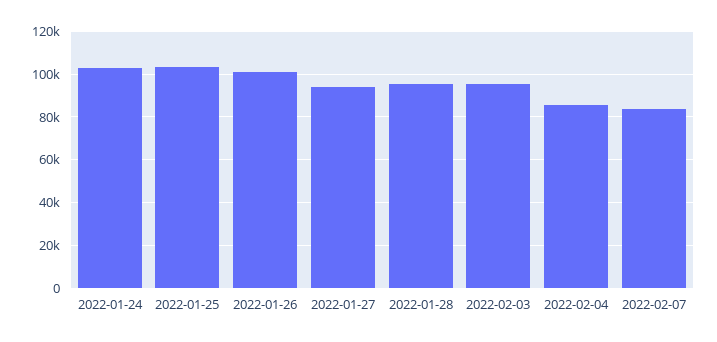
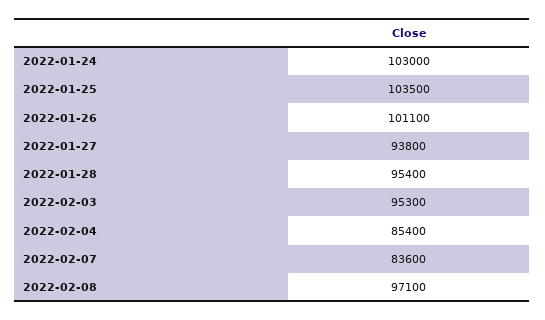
2022-02-08: none -> 97100

